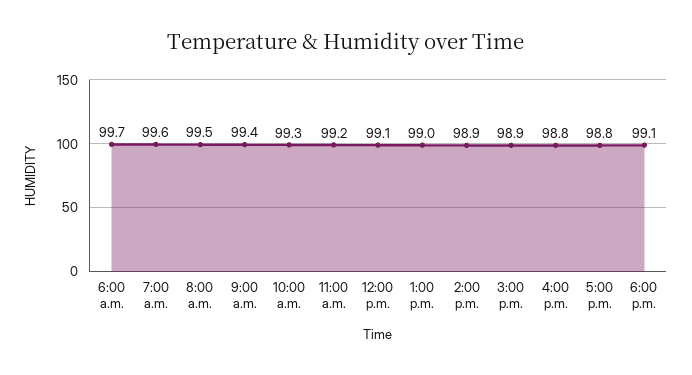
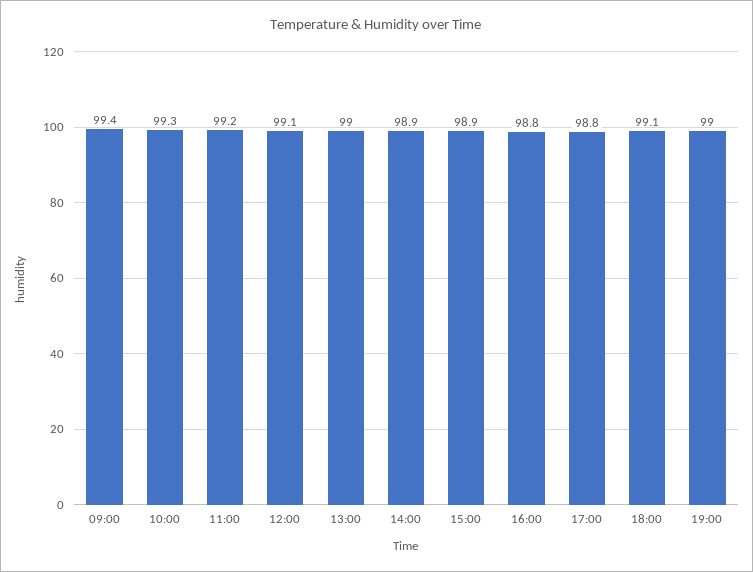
6:00 a.m.: 99.7 -> none
7:00 a.m.: 99.6 -> none
8:00 a.m.: 99.5 -> none
19:00: none -> 99

